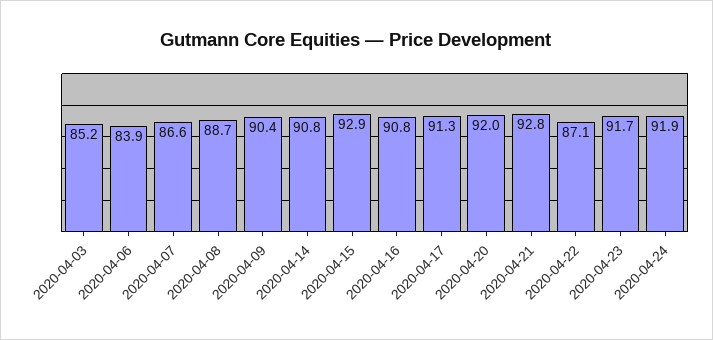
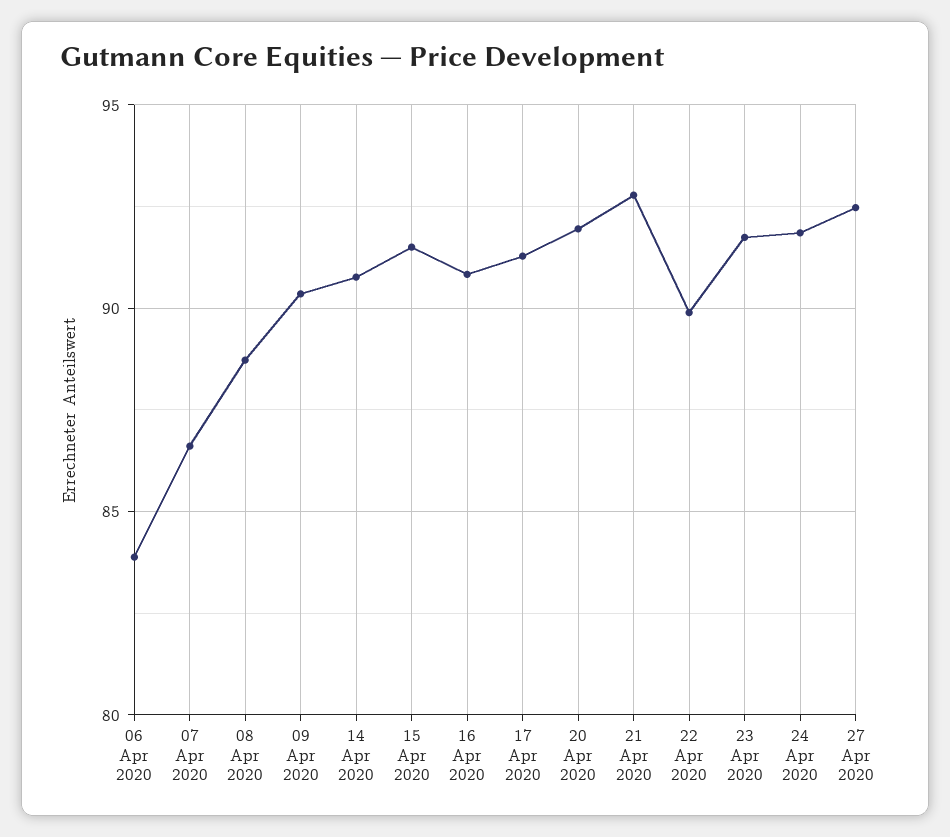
2020-04-03: 85.2 -> none
2020-04-15: 92.9 -> 91.5
2020-04-22: 87.1 -> 90
27 Apr 2020: none -> 92.5

